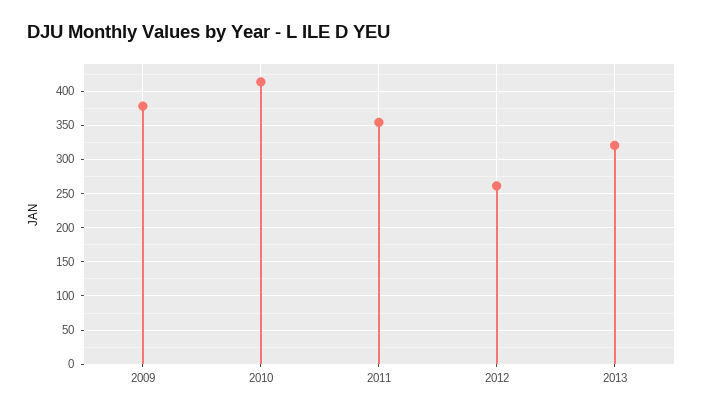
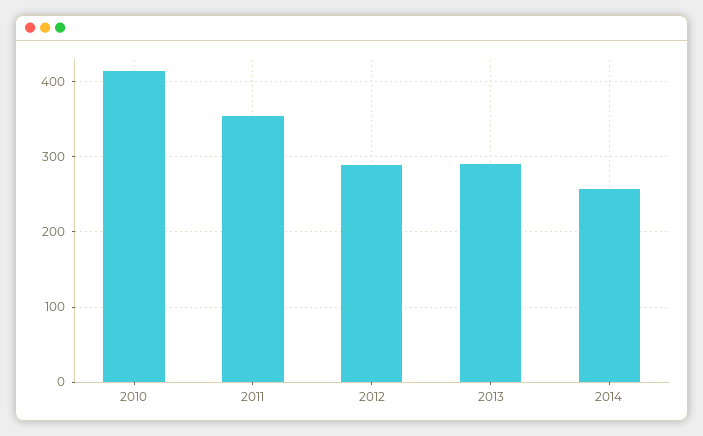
2009: 380 -> none
2012: 260 -> 290
2013: 320 -> 290
2014: none -> 260

